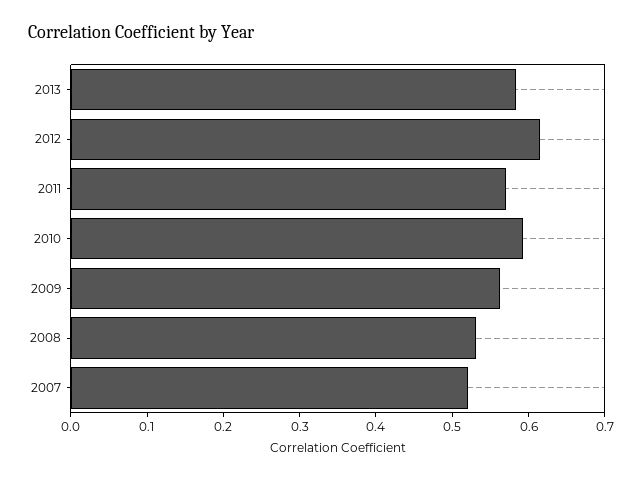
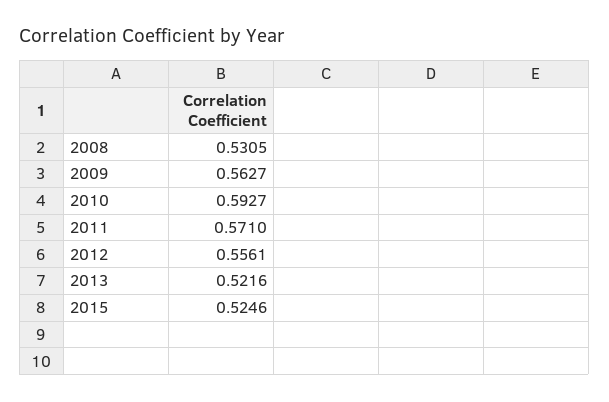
2013: 0.58 -> 0.5216
2012: 0.62 -> 0.5561
2007: 0.52 -> none
2015: none -> 0.5246

